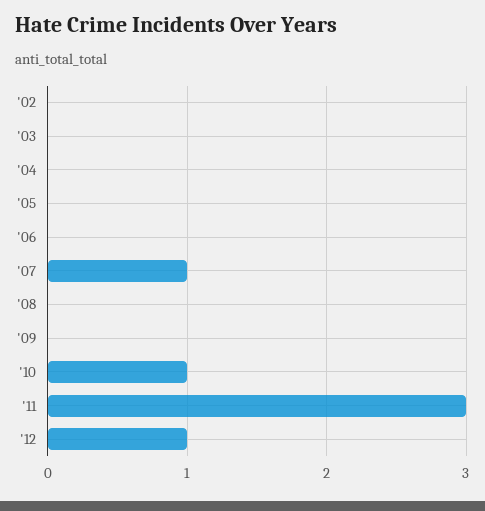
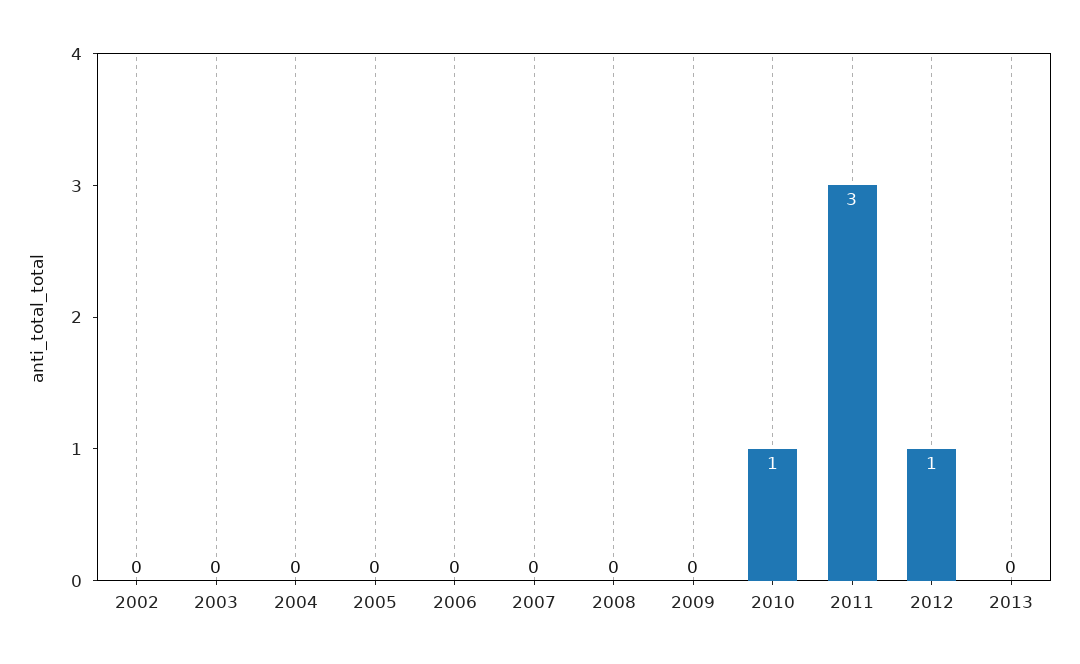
'07: 1 -> 0
2013: none -> 0

